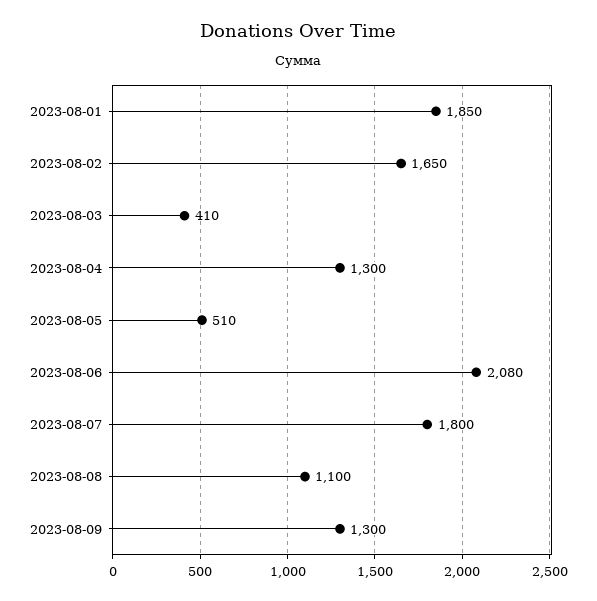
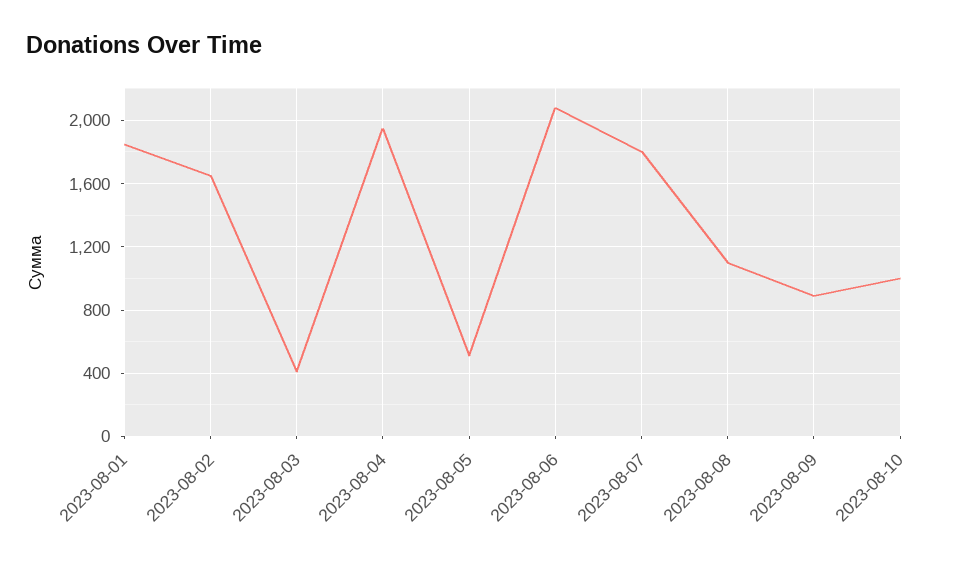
2023-08-04: 1300 -> 1950
2023-08-09: 1300 -> 900
2023-08-10: none -> 1000

